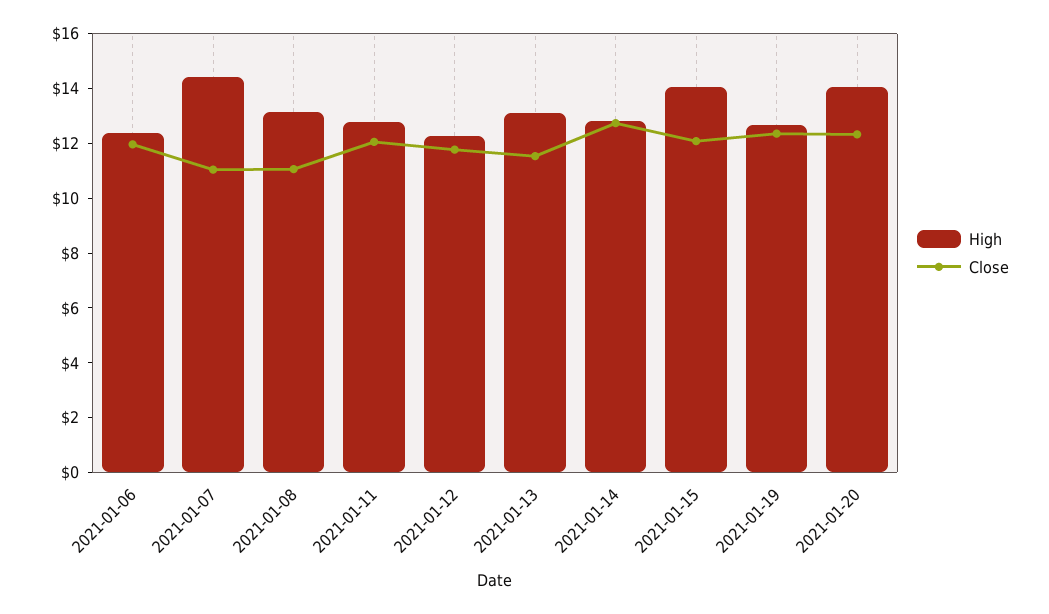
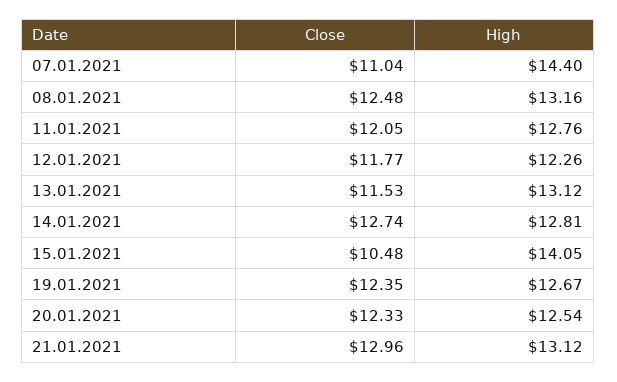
High, 2021-01-06: 12.5 -> none
Close, 2021-01-06: 12 -> none
Close, 2021-01-08: 11 -> 12.48
Close, 2021-01-15: 12 -> 10.48
High, 2021-01-20: 14 -> 12.54
Close, 21.01.2021: none -> 12.96
High, 21.01.2021: none -> 13.12

